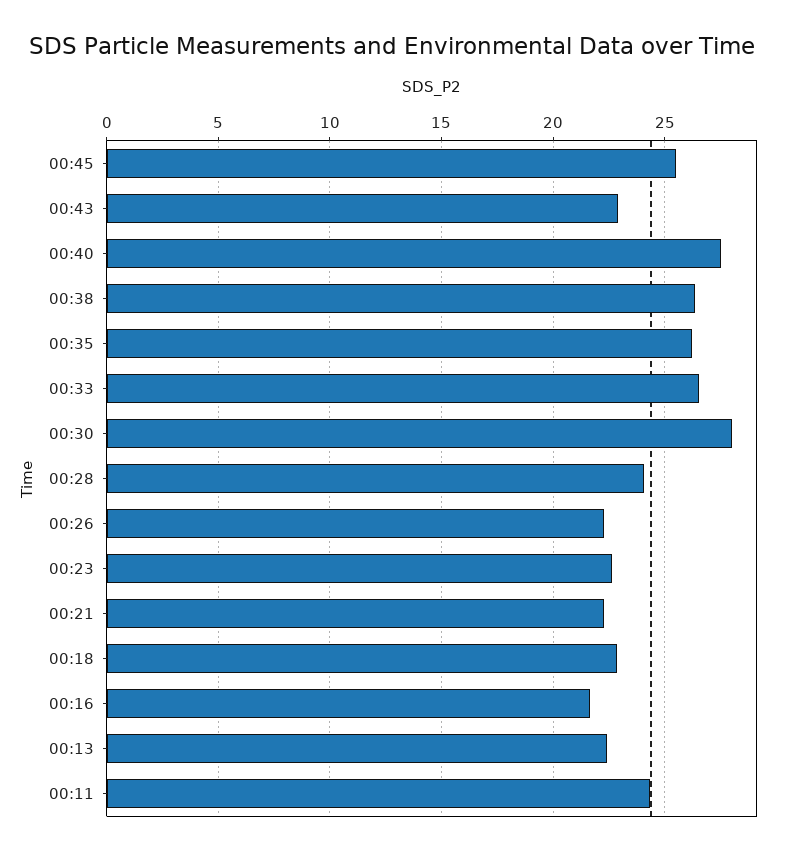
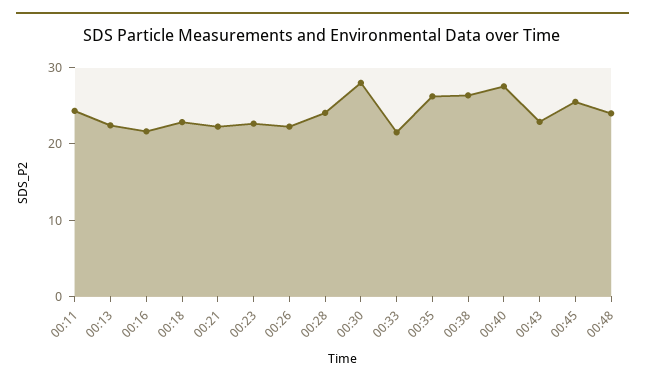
00:33: 26.5 -> 22
00:48: none -> 24

